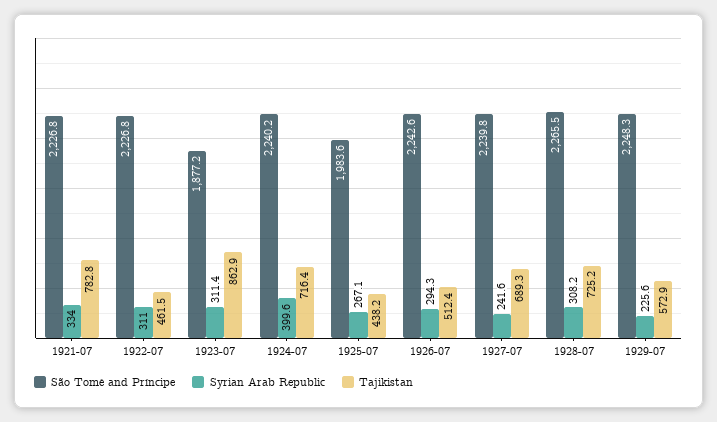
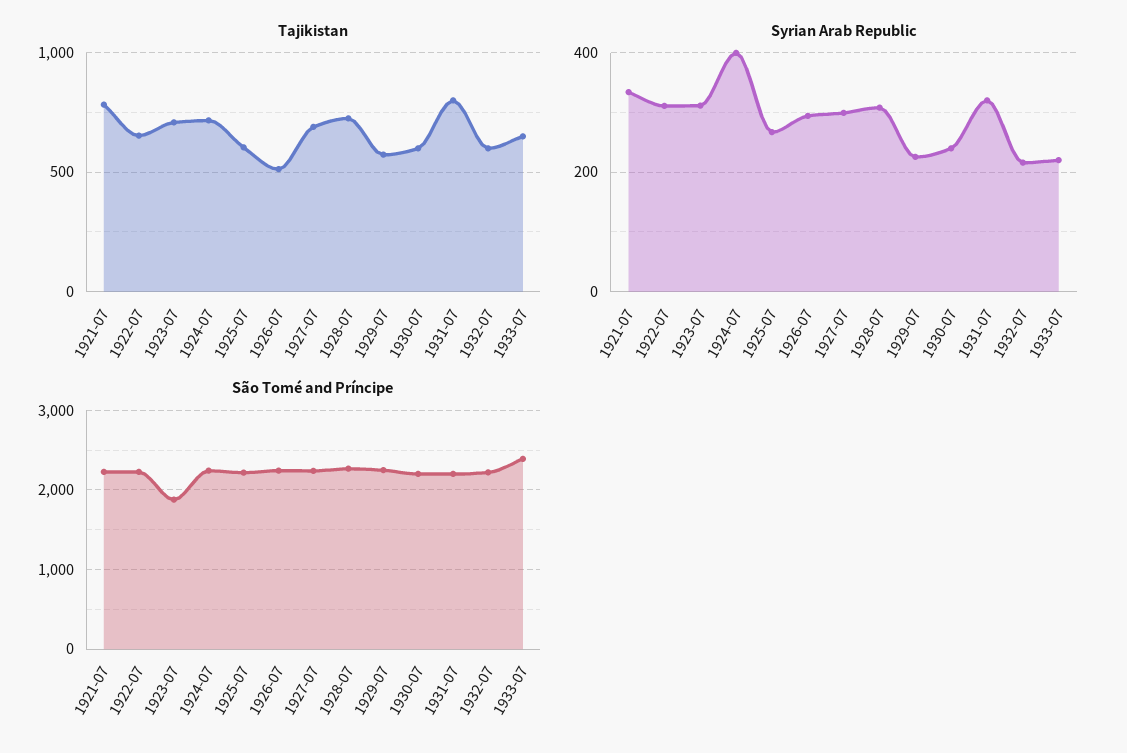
Tajikistan, 1922-07: 461.5 -> 650
Tajikistan, 1923-07: 862.9 -> 700
São Tomé and Príncipe, 1925-07: 1983.6 -> 2200
Tajikistan, 1925-07: 438.2 -> 600
Syrian Arab Republic, 1927-07: 241.6 -> 300
Tajikistan, 1930-07: none -> 600
Tajikistan, 1931-07: none -> 800
Tajikistan, 1932-07: none -> 600
Tajikistan, 1933-07: none -> 650
Syrian Arab Republic, 1930-07: none -> 240
Syrian Arab Republic, 1931-07: none -> 320
Syrian Arab Republic, 1932-07: none -> 220
Syrian Arab Republic, 1933-07: none -> 220
São Tomé and Príncipe, 1930-07: none -> 2200
São Tomé and Príncipe, 1931-07: none -> 2200
São Tomé and Príncipe, 1932-07: none -> 2200
São Tomé and Príncipe, 1933-07: none -> 2400

